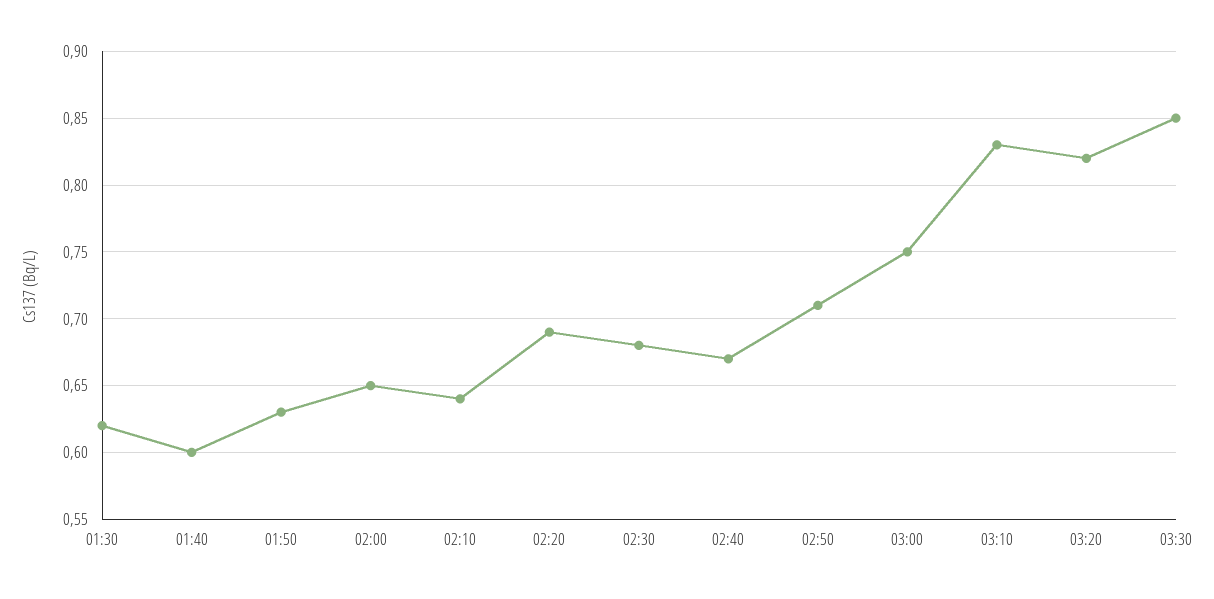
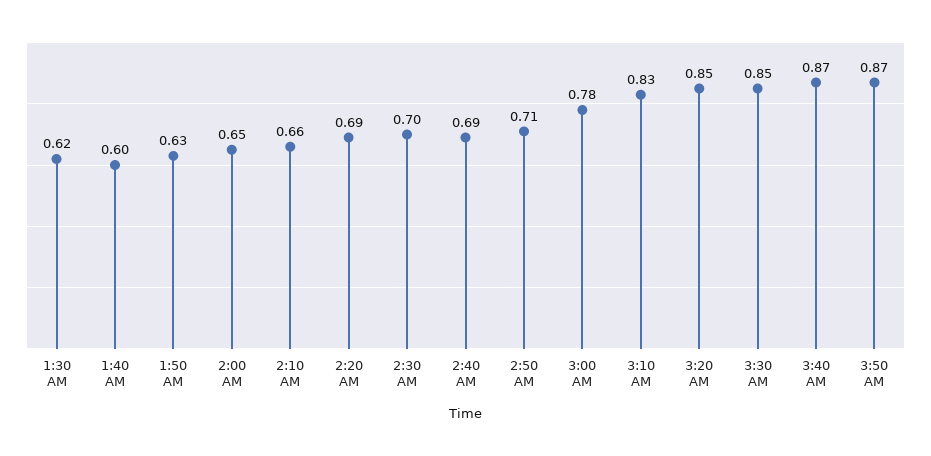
02:10: 0.64 -> 0.66
02:30: 0.68 -> 0.7
02:40: 0.67 -> 0.69
03:00: 0.75 -> 0.78
03:20: 0.82 -> 0.85
3:40 AM: none -> 0.87
3:50 AM: none -> 0.87

